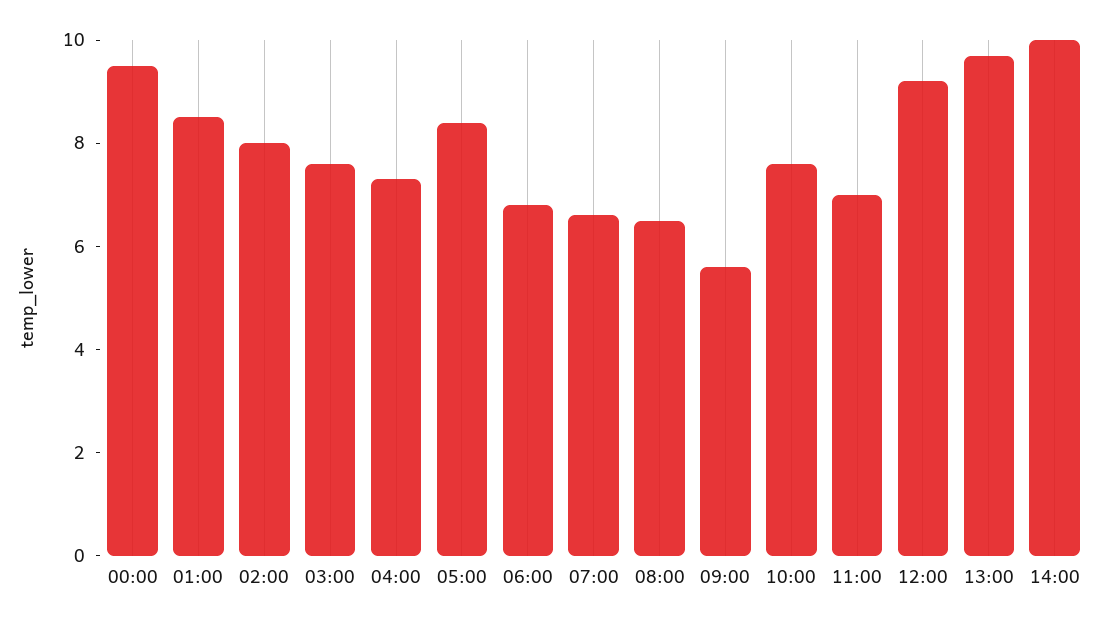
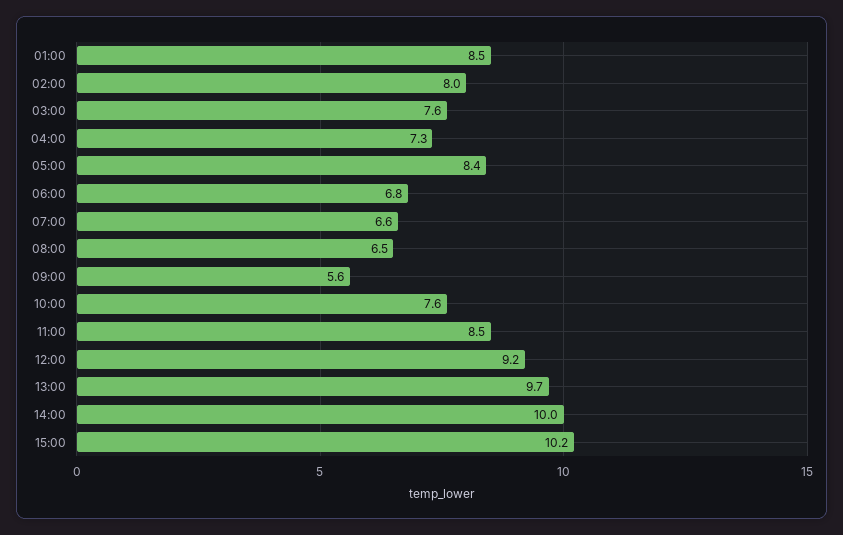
00:00: 9.5 -> none
11:00: 7 -> 8.5
15:00: none -> 10.2

